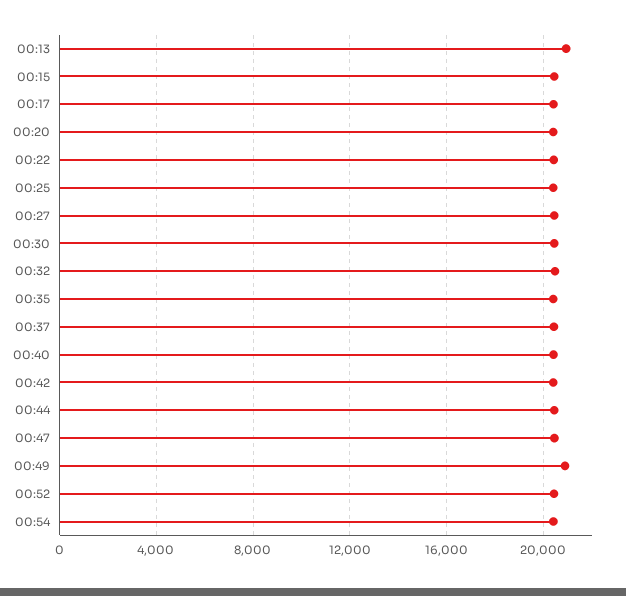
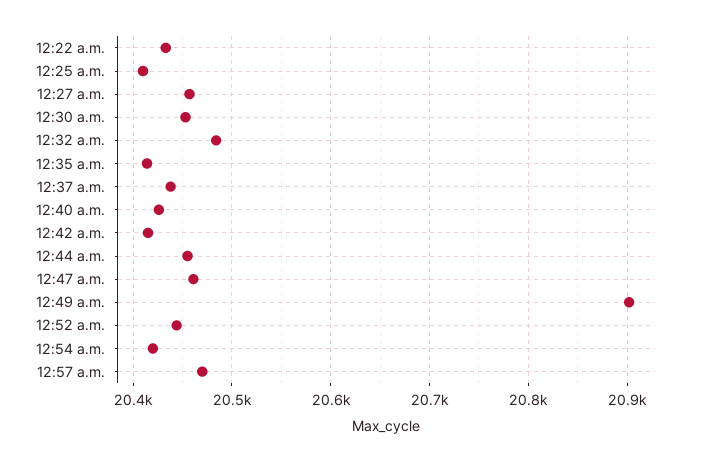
00:13: 21000 -> none
00:15: 20500 -> none
00:17: 20500 -> none
00:20: 20500 -> none
12:57 a.m.: none -> 20470

